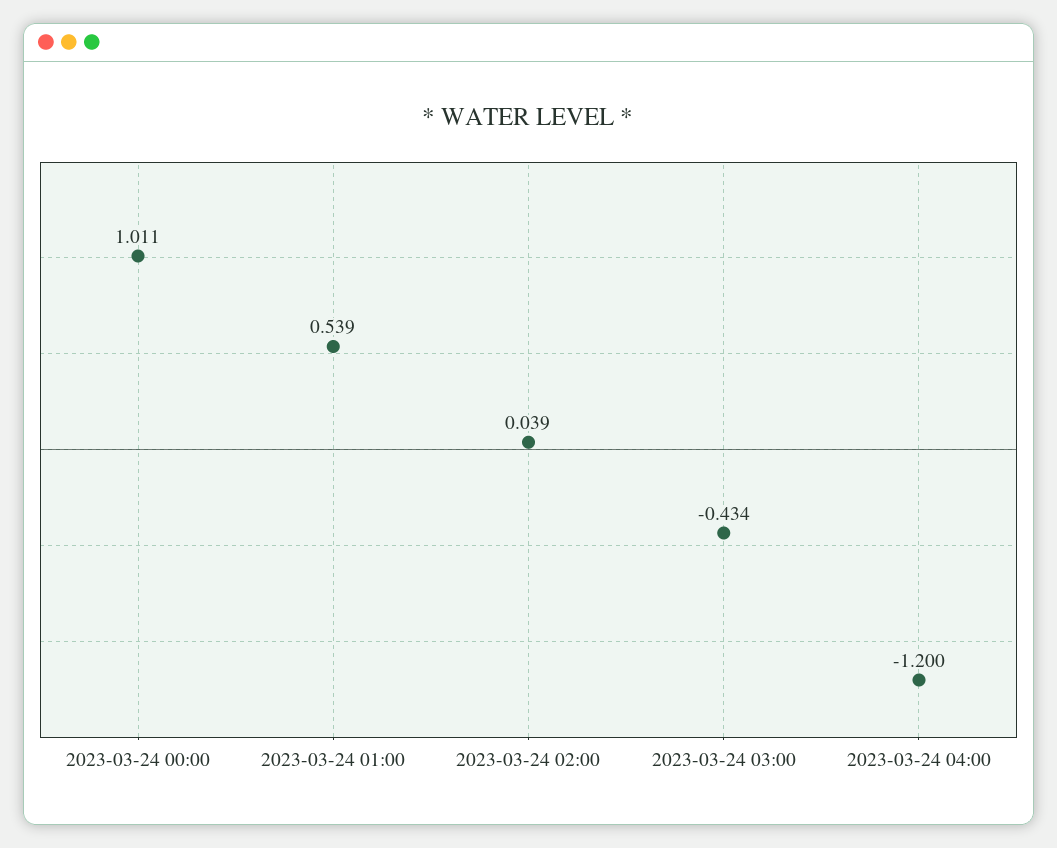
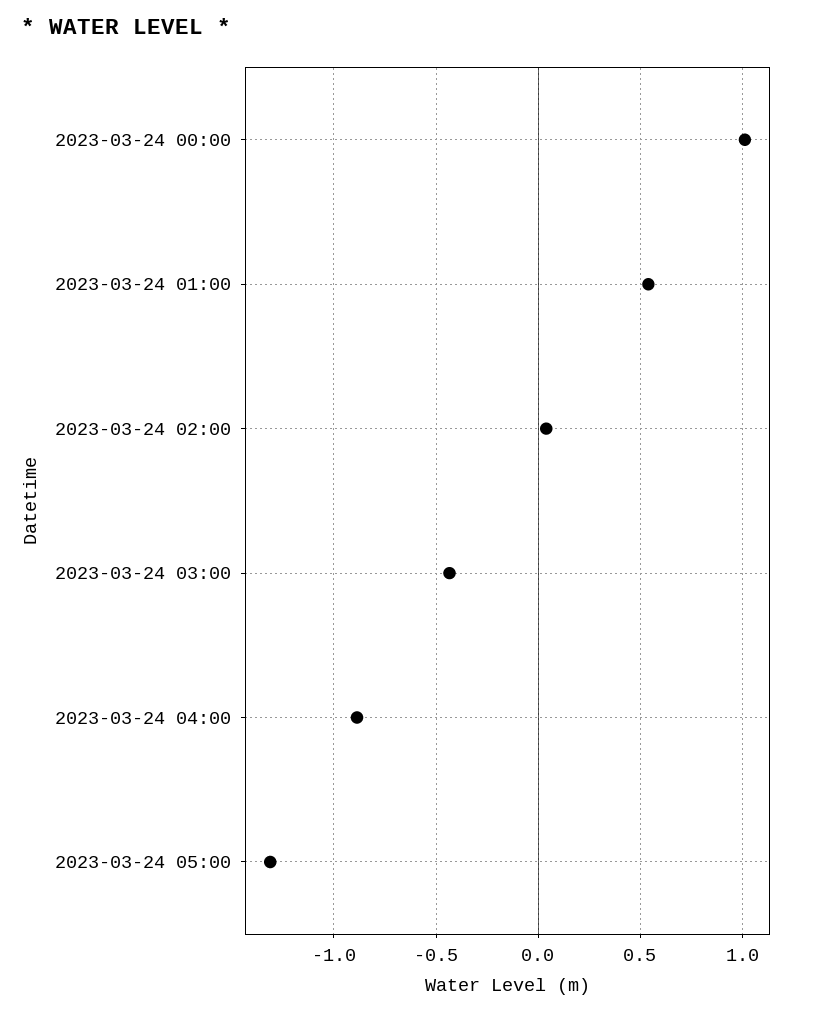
2023-03-24 04:00: -1.2 -> -0.9
2023-03-24 05:00: none -> -1.3

